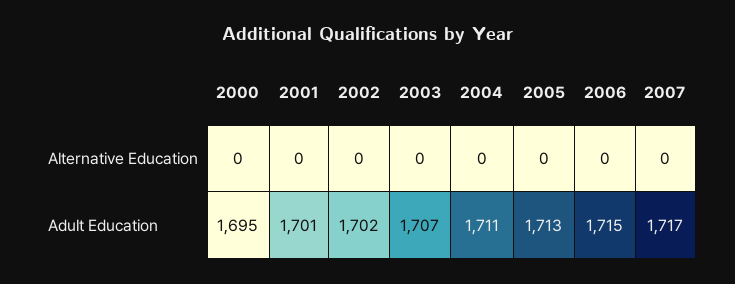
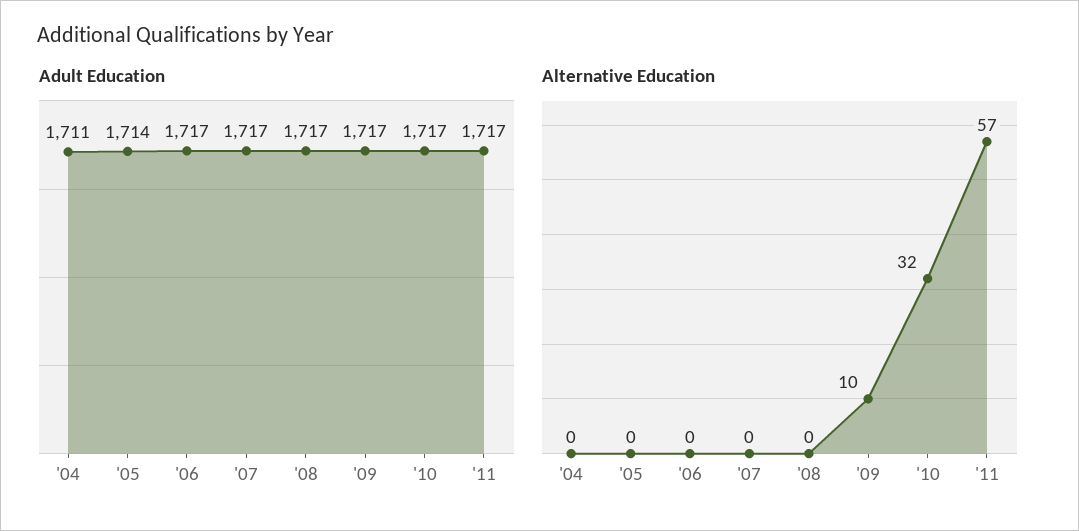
Alternative Education, 2000: 0 -> none
Alternative Education, 2001: 0 -> none
Alternative Education, 2002: 0 -> none
Alternative Education, 2003: 0 -> none
Adult Education, 2000: 1695 -> none
Adult Education, 2001: 1701 -> none
Adult Education, 2002: 1702 -> none
Adult Education, 2003: 1707 -> none
Adult Education, 2005: 1713 -> 1714
Adult Education, 2006: 1715 -> 1717
Adult Education, '08: none -> 1717
Adult Education, '09: none -> 1717
Adult Education, '10: none -> 1717
Adult Education, '11: none -> 1717
Alternative Education, '08: none -> 0
Alternative Education, '09: none -> 10
Alternative Education, '10: none -> 32
Alternative Education, '11: none -> 57

